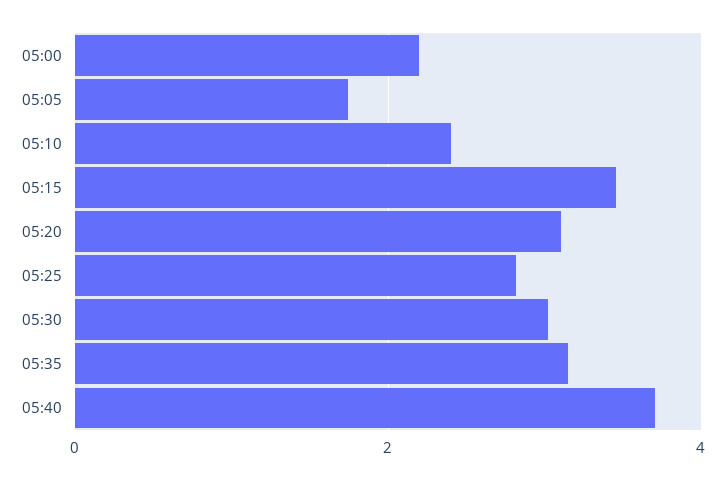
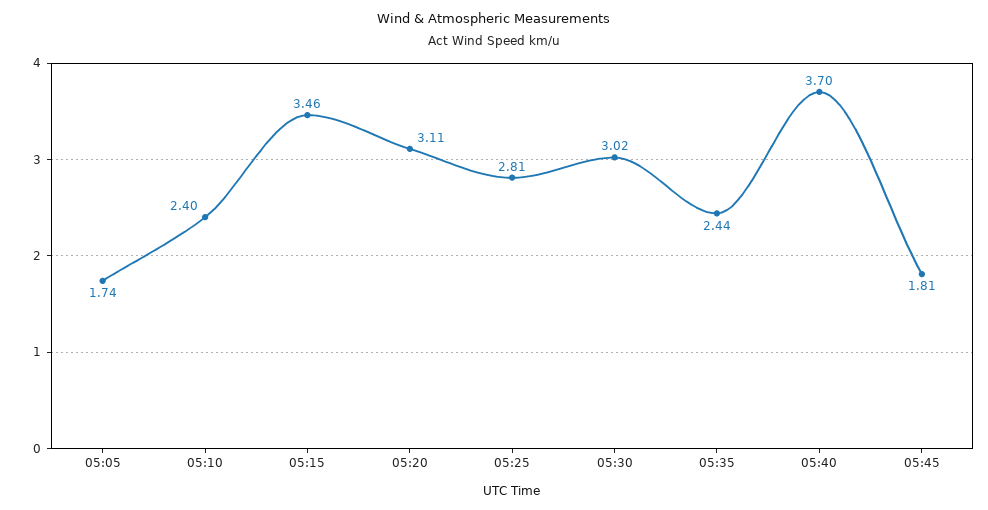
05:00: 2.2 -> none
05:35: 3.2 -> 2.44
05:45: none -> 1.81

